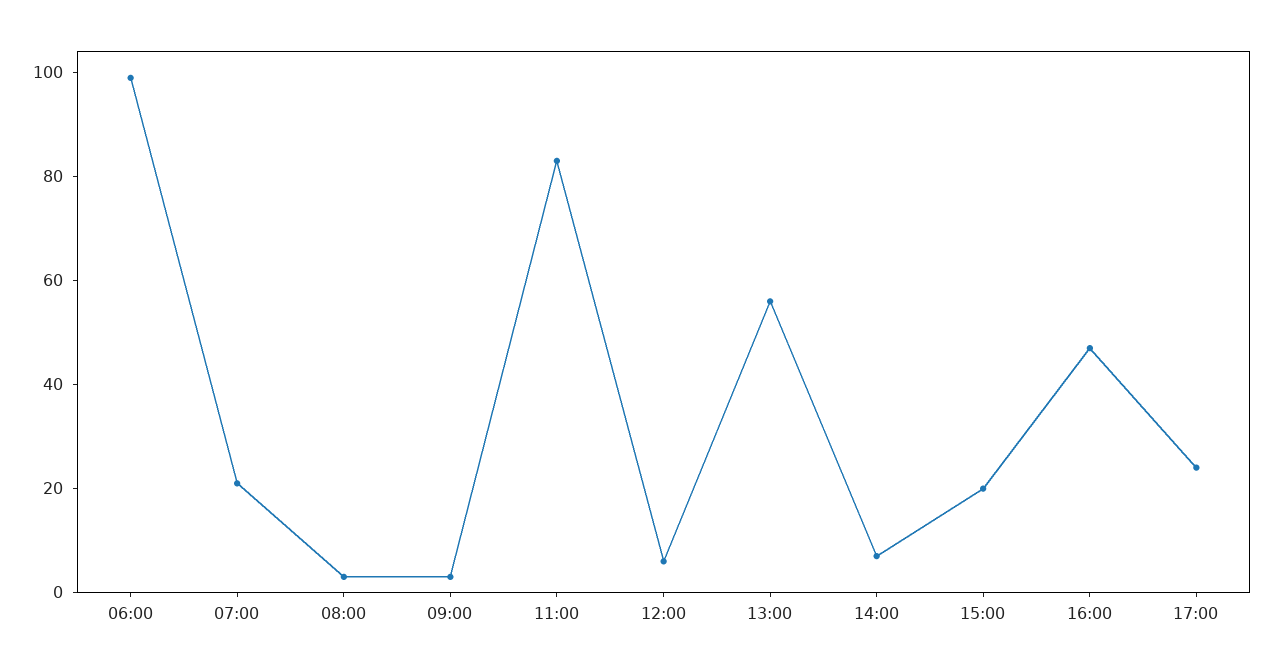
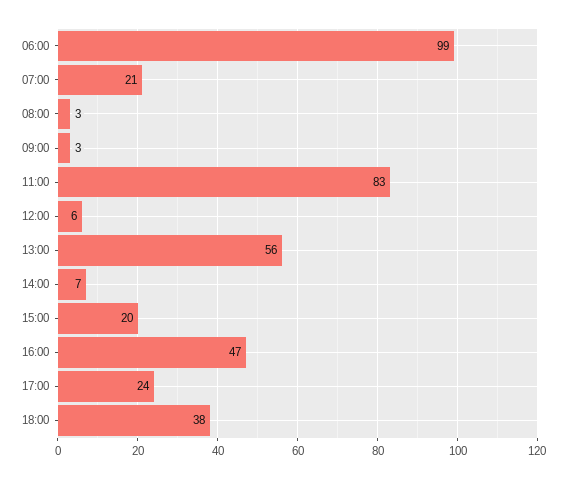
18:00: none -> 38

